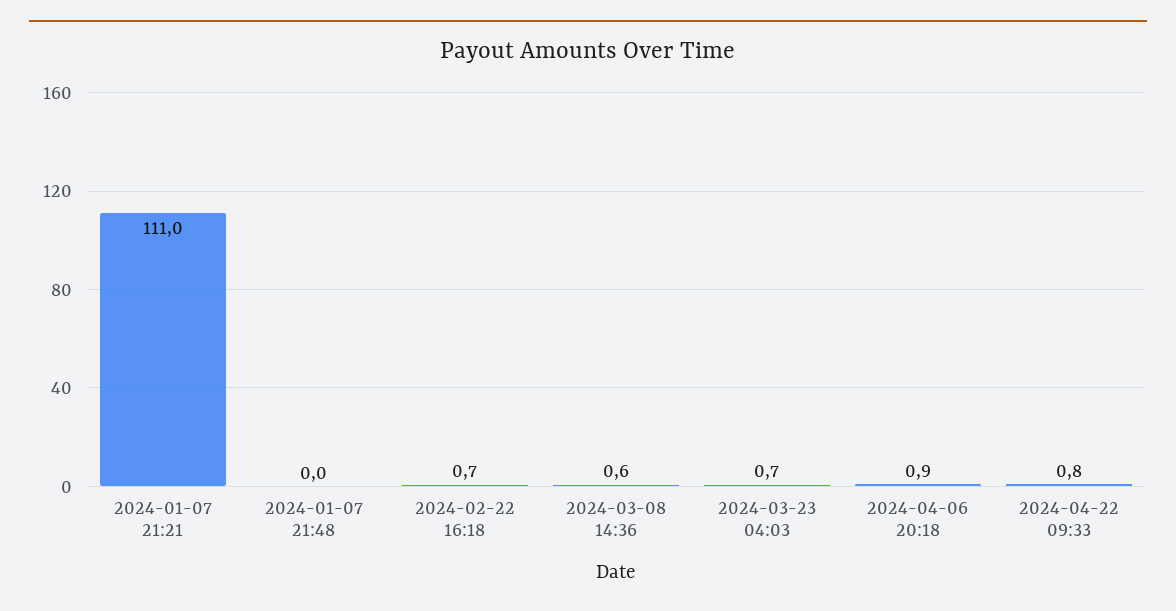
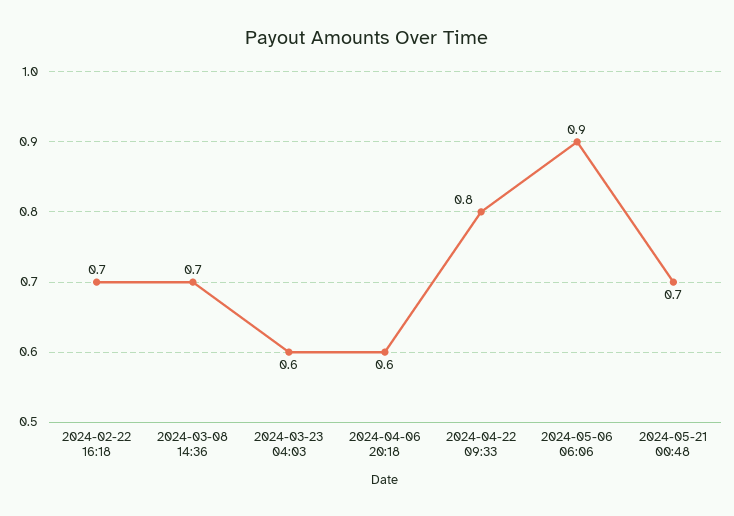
2024-01-07 21:21: 111 -> none
2024-01-07 21:48: 0 -> none
2024-03-08 14:36: 0.6 -> 0.7
2024-03-23 04:03: 0.7 -> 0.6
2024-04-06 20:18: 0.9 -> 0.6
2024-05-06 06:06: none -> 0.9
2024-05-21 00:48: none -> 0.7

